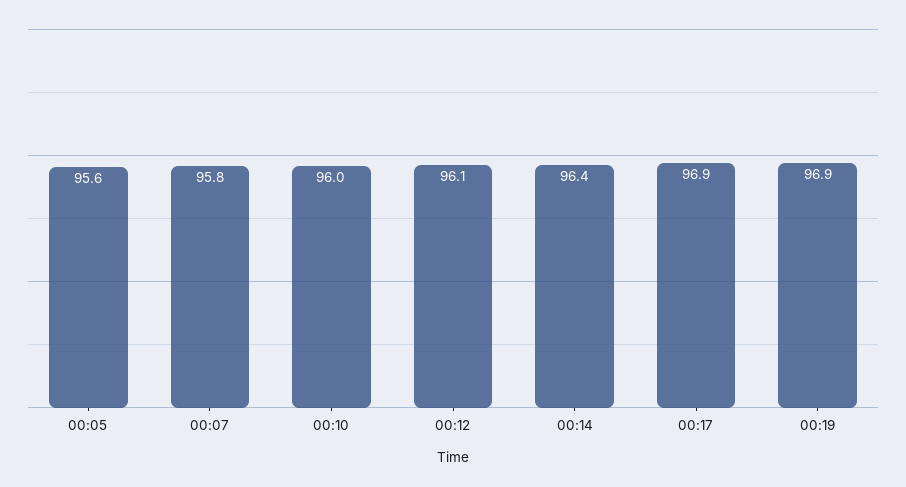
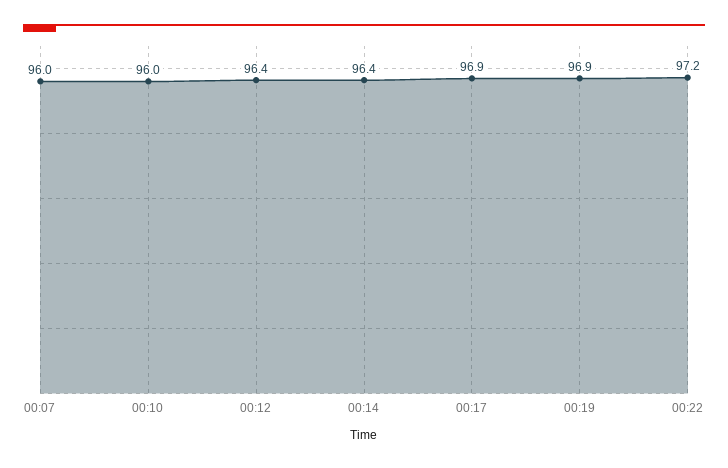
00:05: 95.6 -> none
00:07: 95.8 -> 96
00:12: 96.1 -> 96.4
00:22: none -> 97.2

